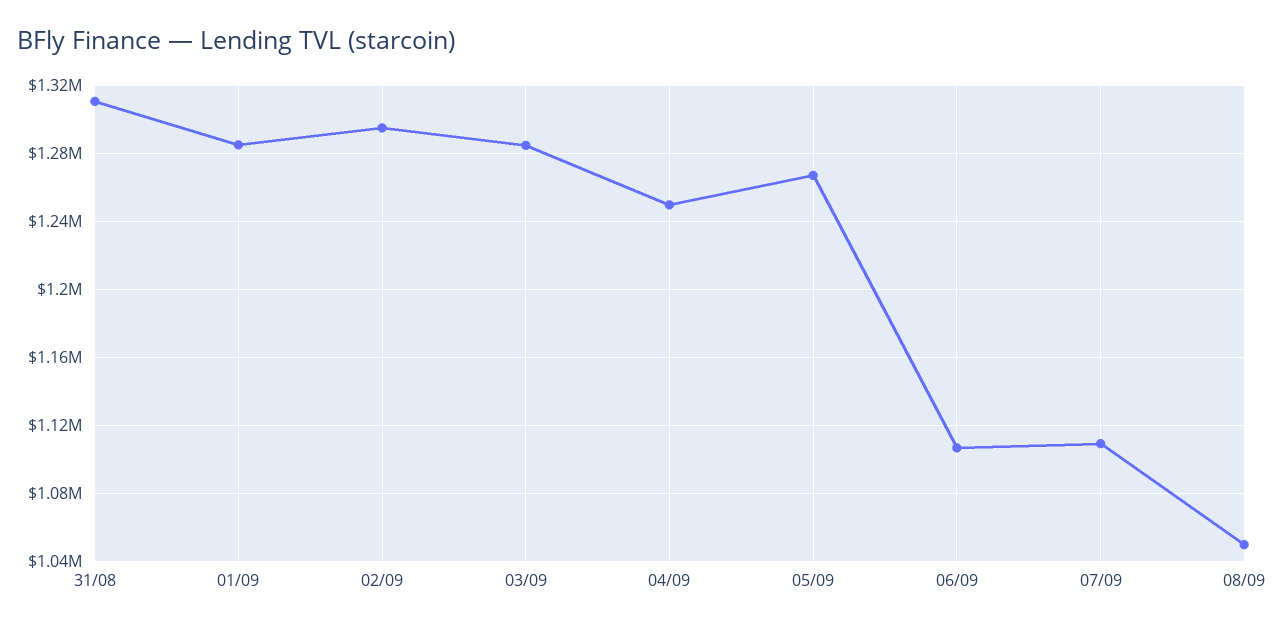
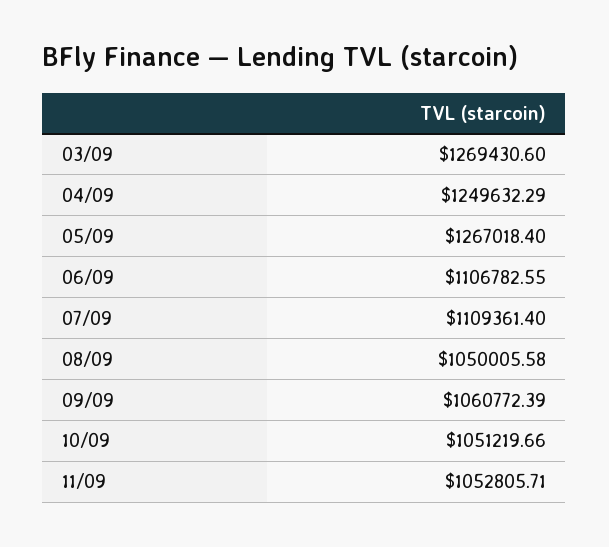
31/08: 1310000 -> none
01/09: 1285000 -> none
02/09: 1295000 -> none
03/09: 1285000 -> 1269430.6
09/09: none -> 1060772.39
10/09: none -> 1051219.66
11/09: none -> 1052805.71

